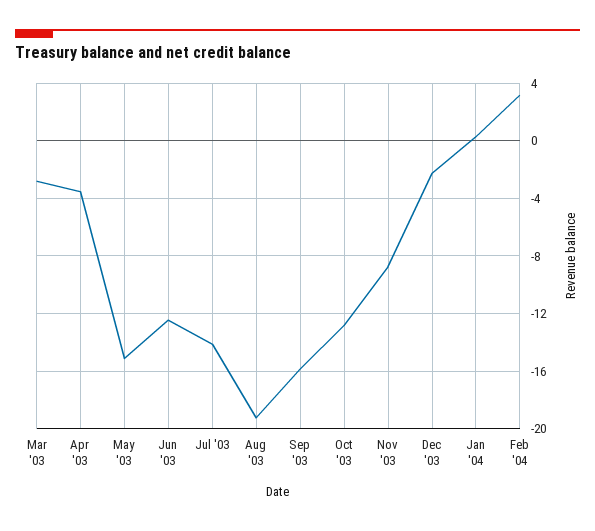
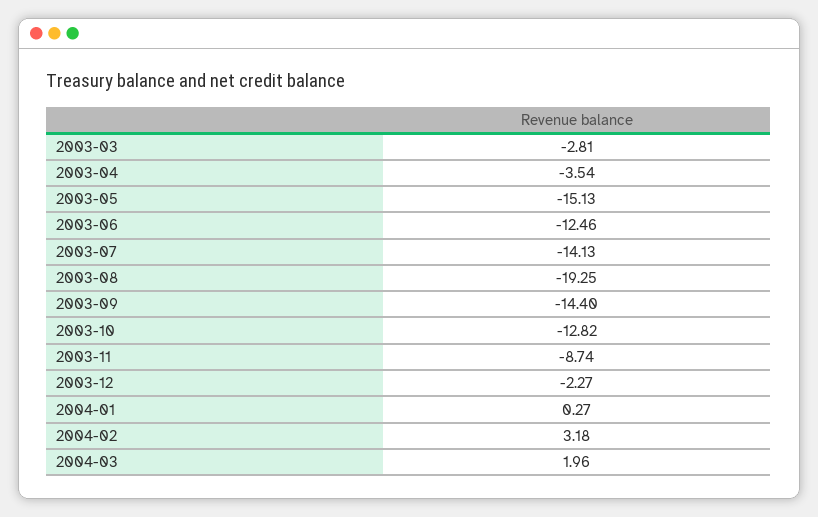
Sep '03: -16 -> -14.4
2004-03: none -> 1.96

